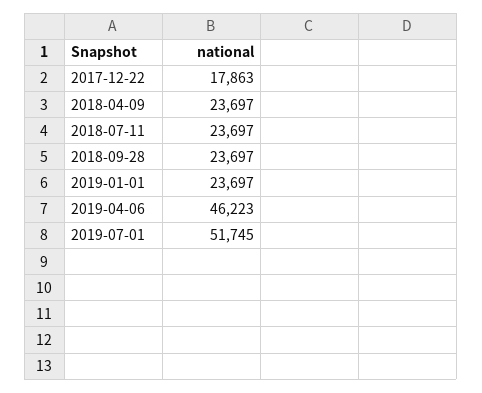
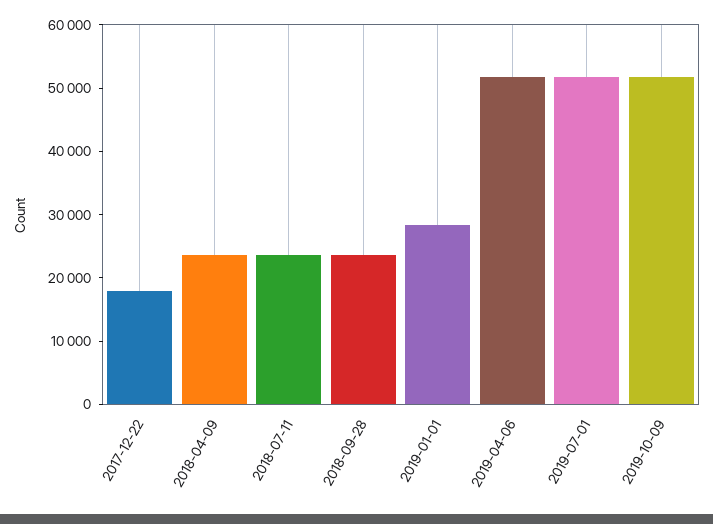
2019-01-01: 23697 -> 28000
2019-04-06: 46223 -> 52000
2019-10-09: none -> 52000

